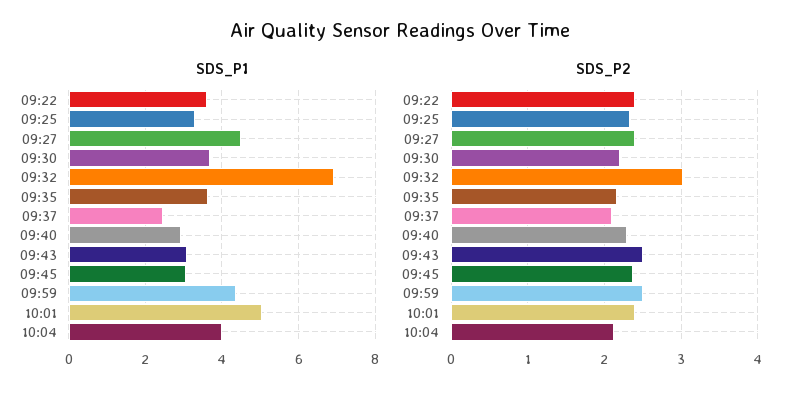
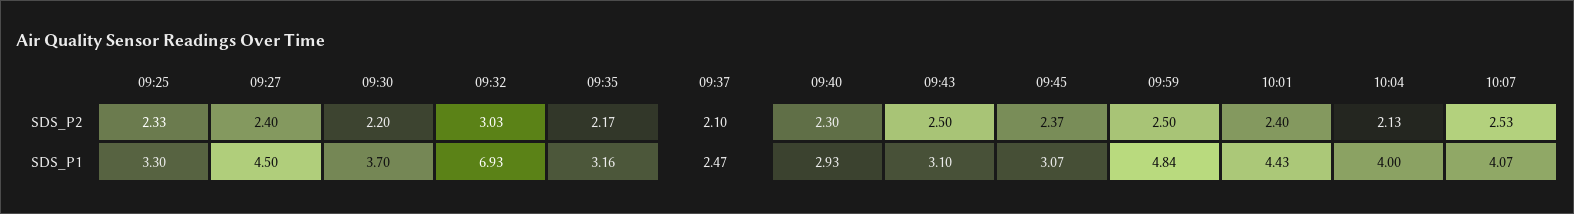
SDS_P1, 09:22: 3.6 -> none
SDS_P1, 09:35: 3.6 -> 3.16
SDS_P1, 09:59: 4.4 -> 4.84
SDS_P1, 10:01: 5 -> 4.43
SDS_P2, 09:22: 2.4 -> none
SDS_P2, 10:07: none -> 2.53
SDS_P1, 10:07: none -> 4.07

